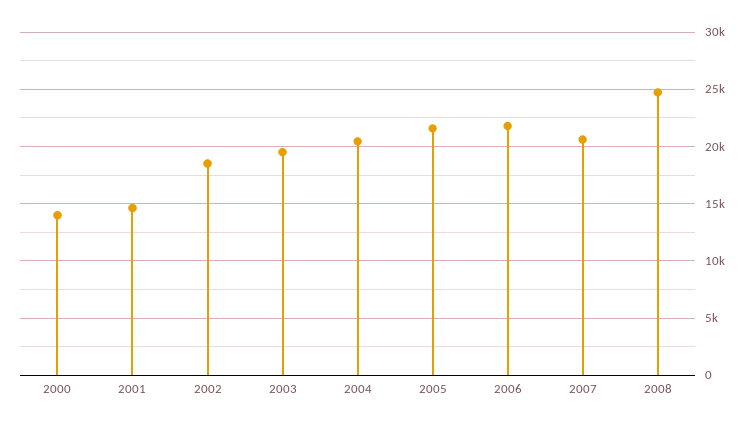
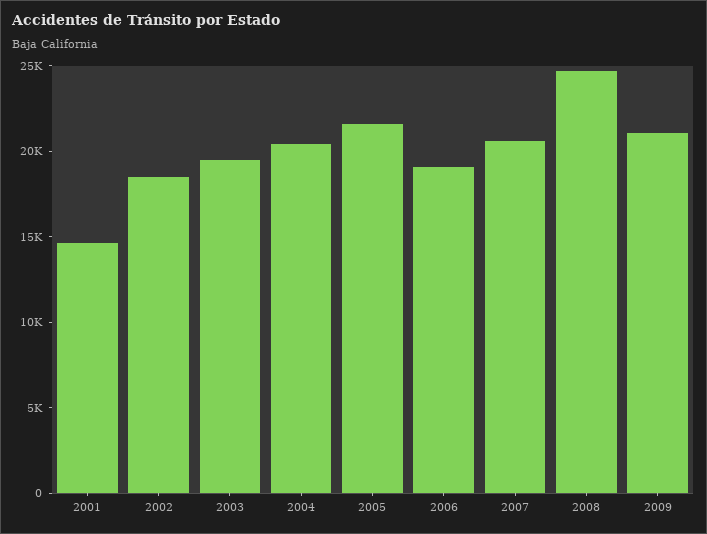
2000: 14000 -> none
2006: 22000 -> 19000
2009: none -> 21000

